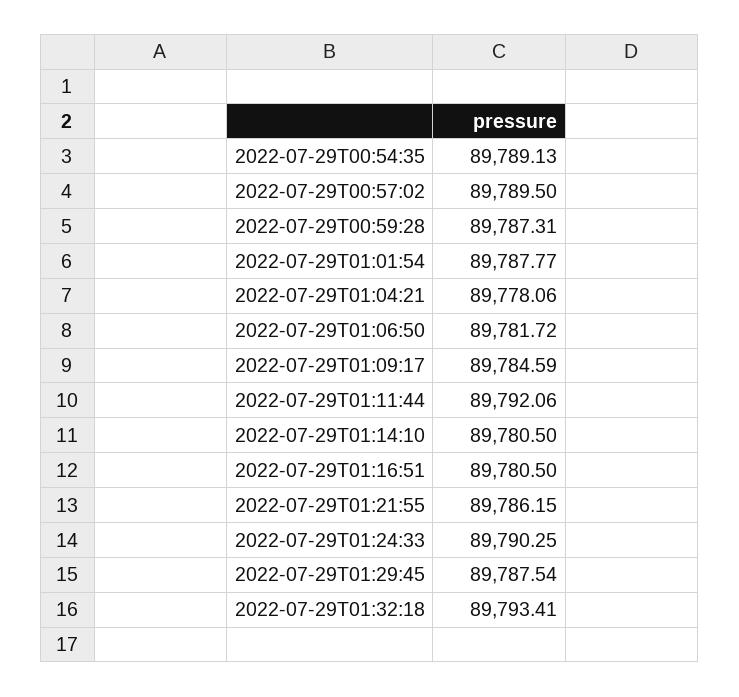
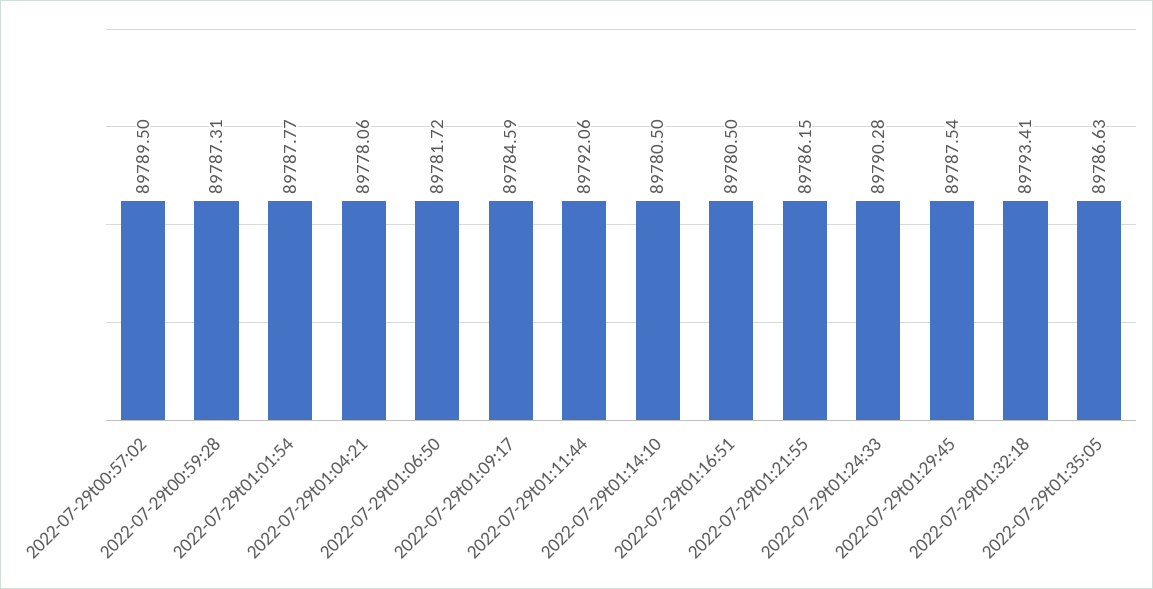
2022-07-29T00:54:35: 89789.13 -> none
2022-07-29T01:24:33: 89790.25 -> 89790.28
2022-07-29t01:35:05: none -> 89786.63

